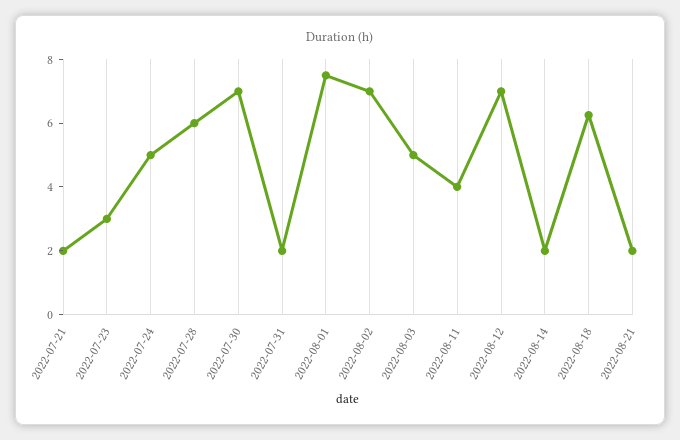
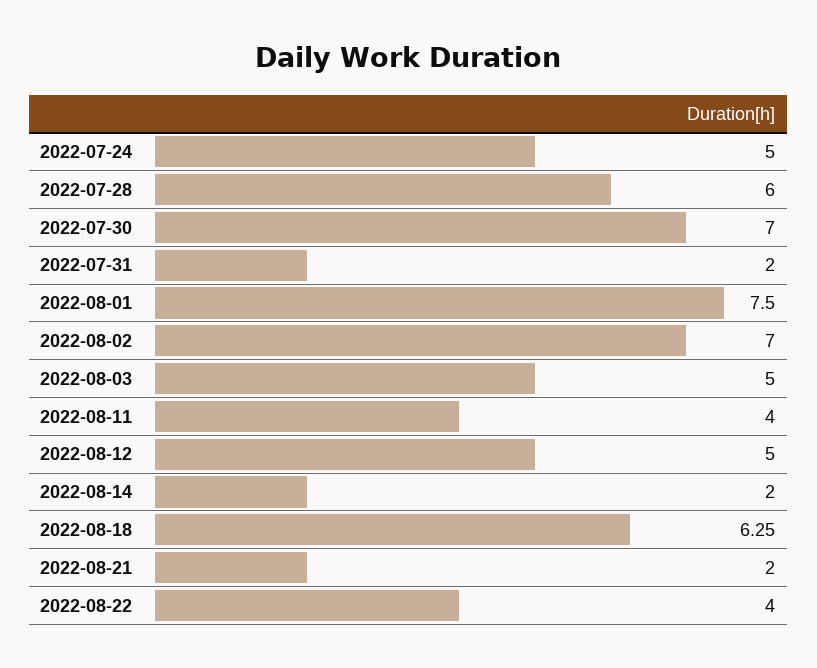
2022-07-21: 2 -> none
2022-07-23: 3 -> none
2022-08-12: 7 -> 5
2022-08-22: none -> 4

